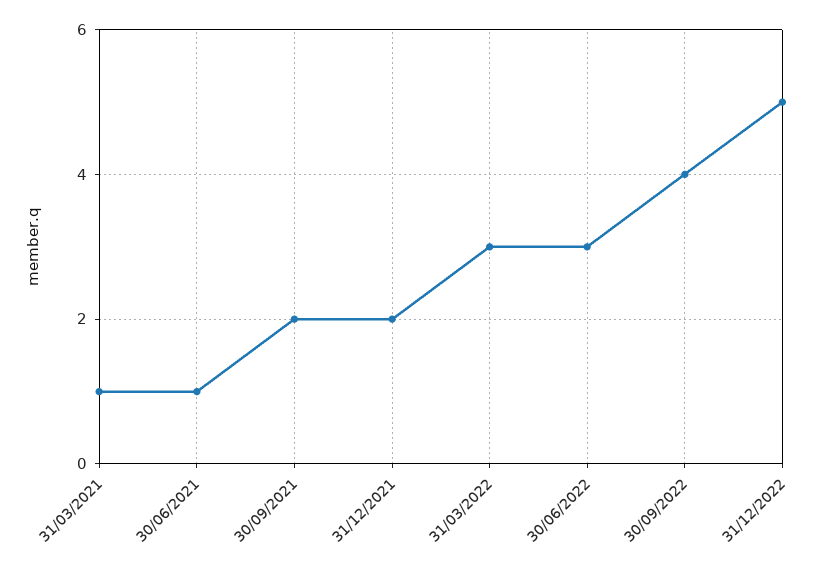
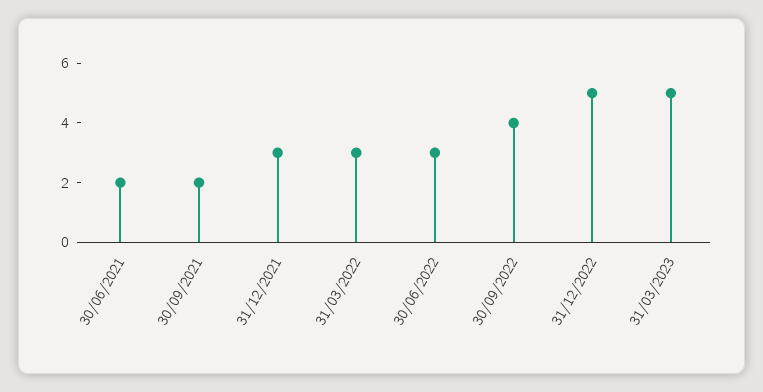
31/03/2021: 1 -> none
30/06/2021: 1 -> 2
31/12/2021: 2 -> 3
31/03/2023: none -> 5

